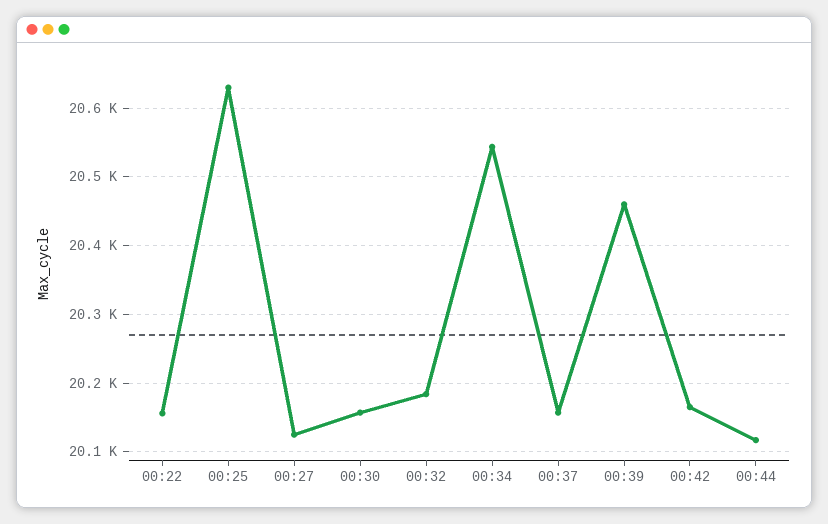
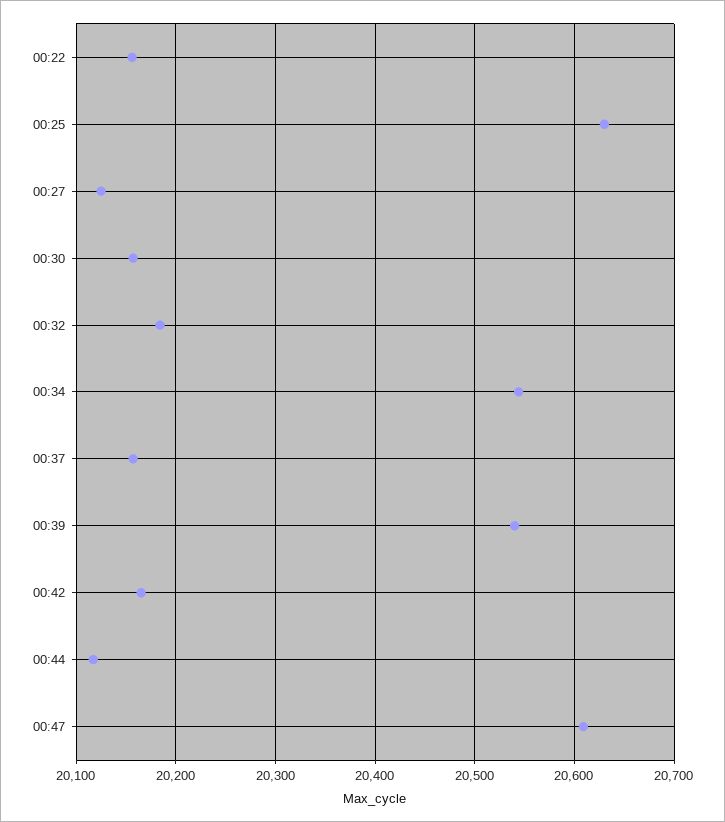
00:39: 20460 -> 20540
00:47: none -> 20610

